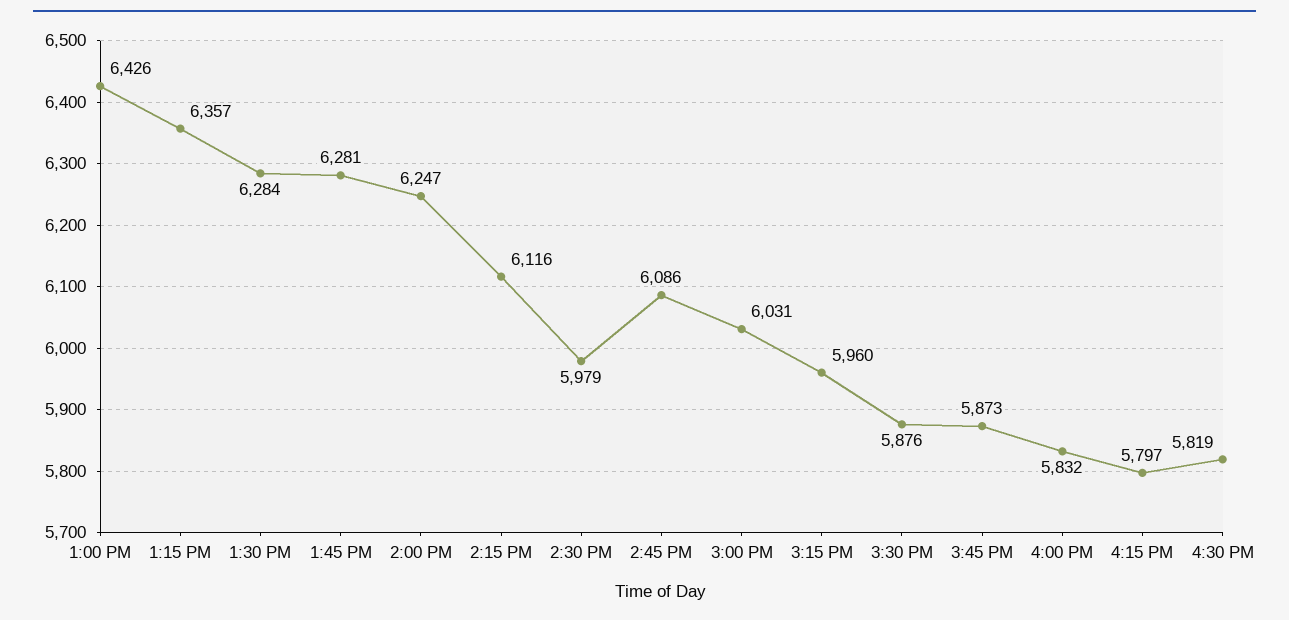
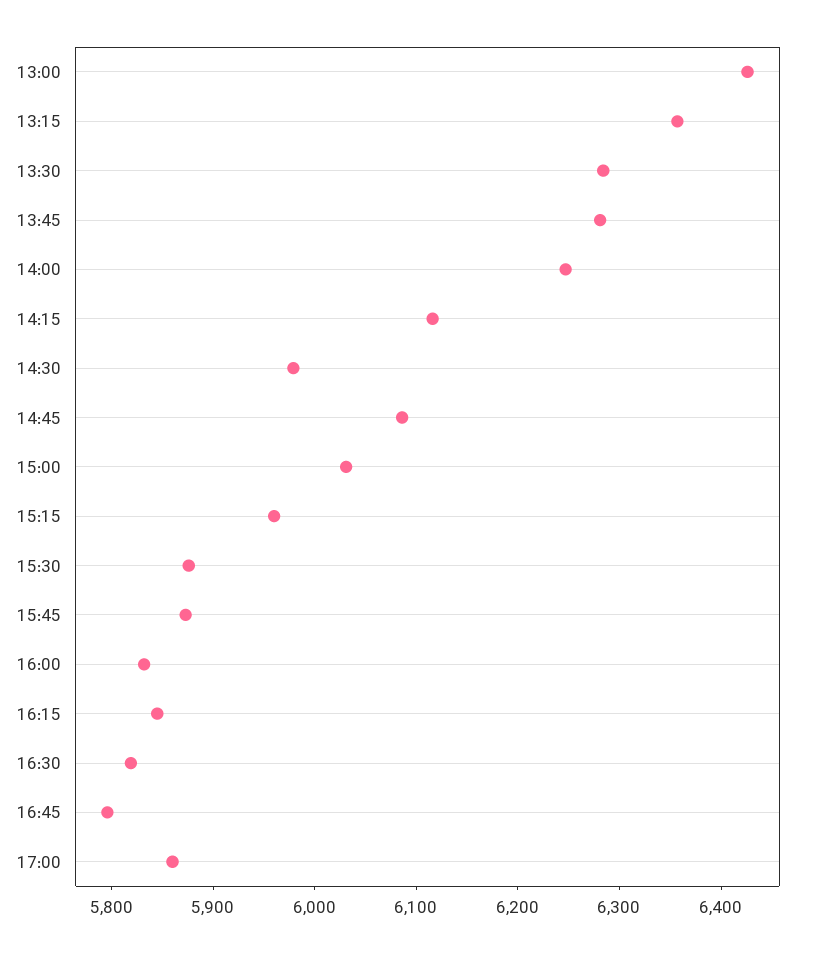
4:15 PM: 5797 -> 5840
16:45: none -> 5800
17:00: none -> 5860

